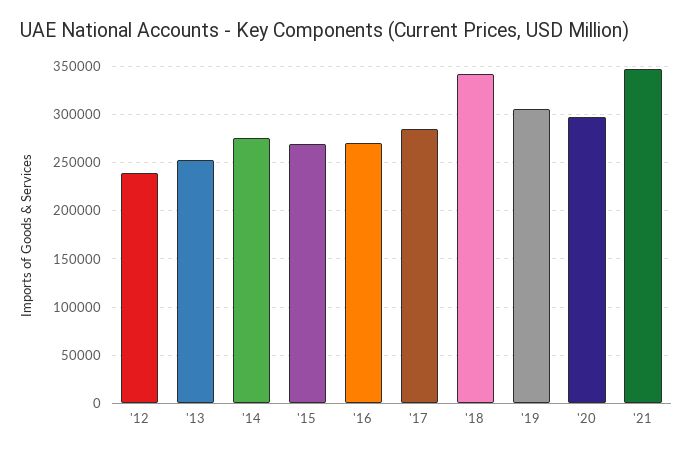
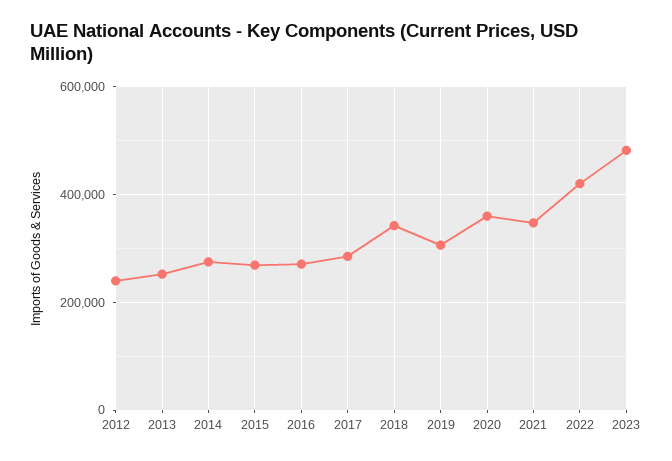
'20: 300000 -> 360000
2022: none -> 420000
2023: none -> 480000

